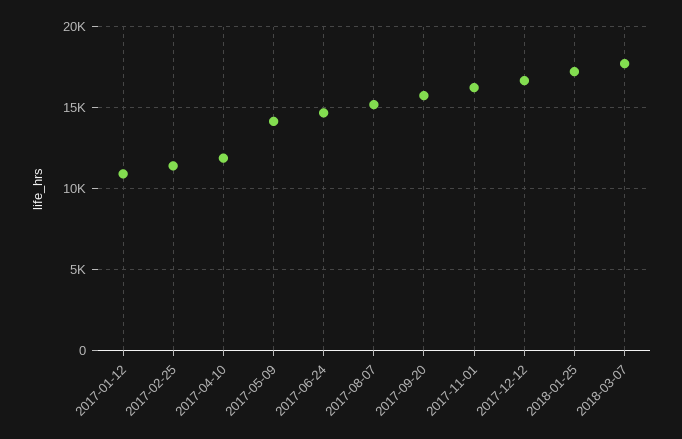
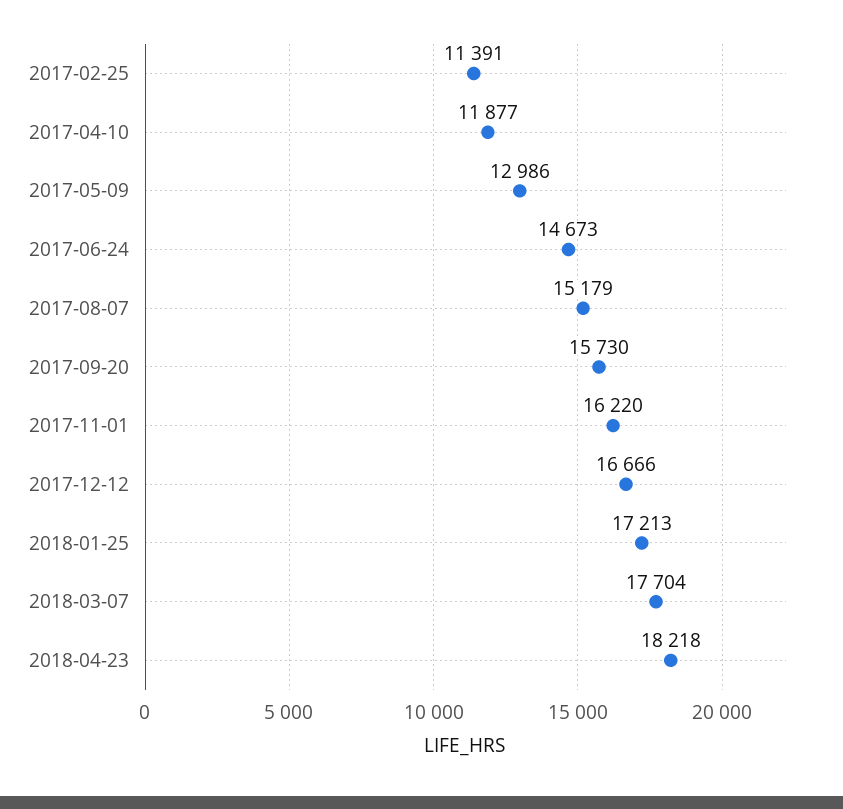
2017-01-12: 11000 -> none
2017-05-09: 14000 -> 12986
2018-04-23: none -> 18218

